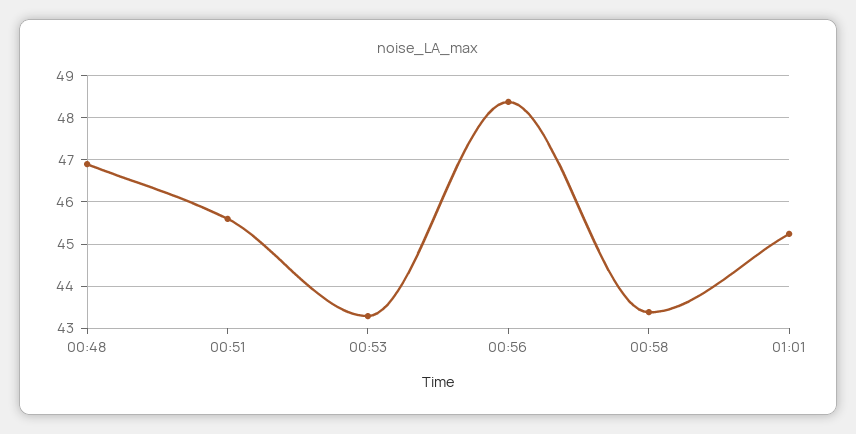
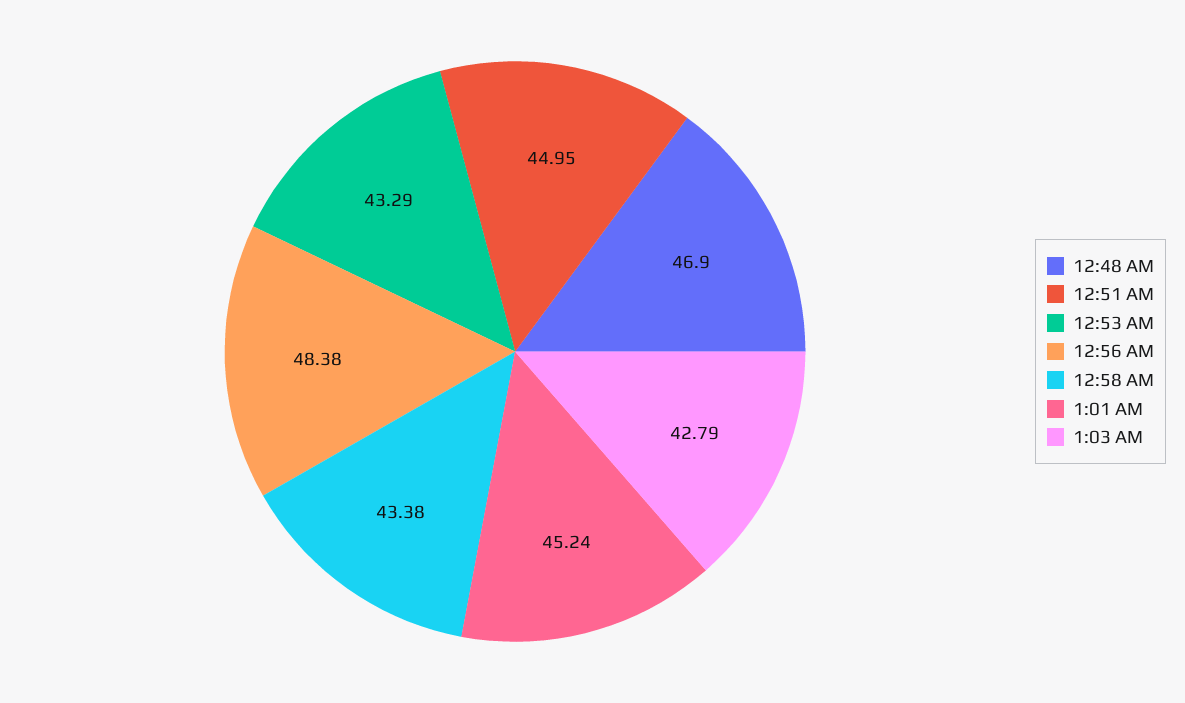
00:51: 45.6 -> 44.95
1:03 AM: none -> 42.79

